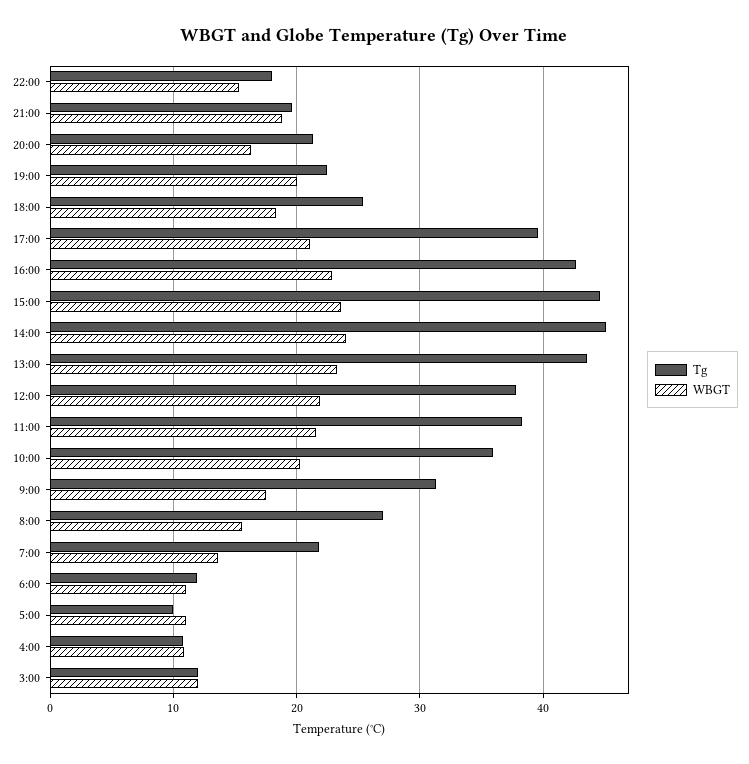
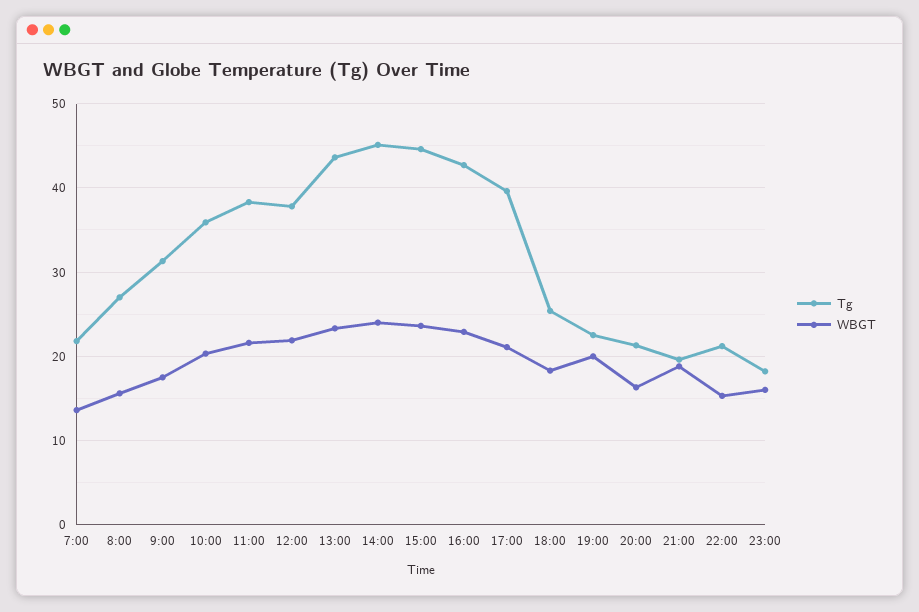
Tg, 22:00: 18 -> 21
Tg, 6:00: 12 -> none
WBGT, 6:00: 11 -> none
Tg, 5:00: 10 -> none
WBGT, 5:00: 11 -> none
Tg, 4:00: 11 -> none
WBGT, 4:00: 11 -> none
Tg, 3:00: 12 -> none
WBGT, 3:00: 12 -> none
Tg, 23:00: none -> 18
WBGT, 23:00: none -> 16

